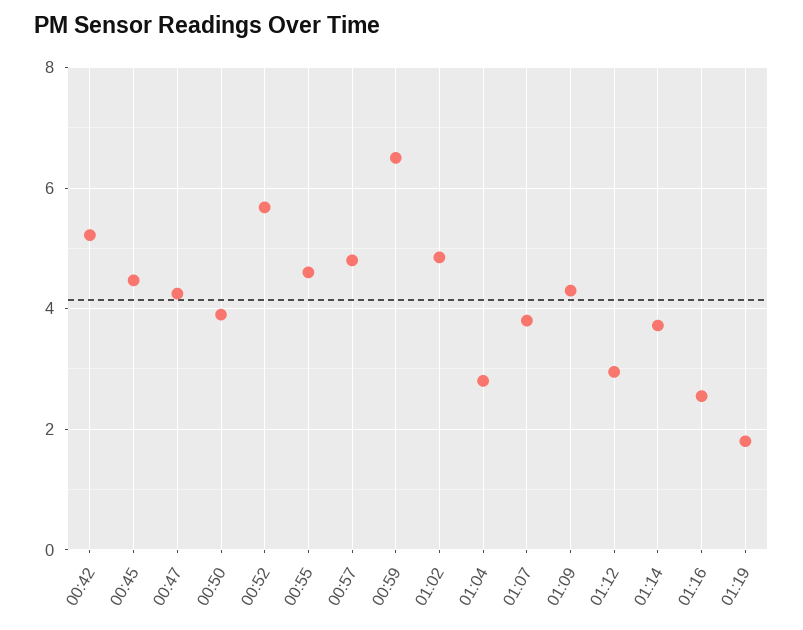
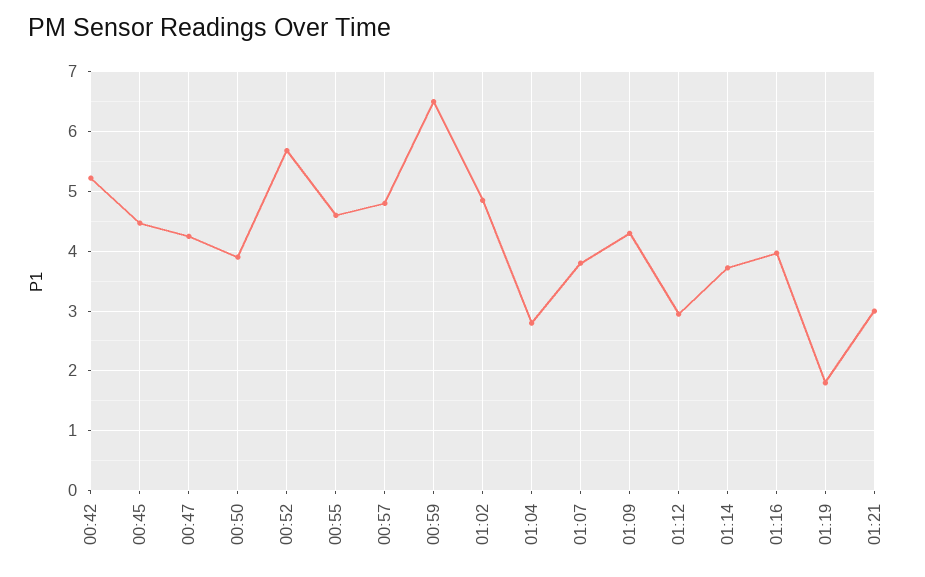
01:16: 2.6 -> 4
01:21: none -> 3

